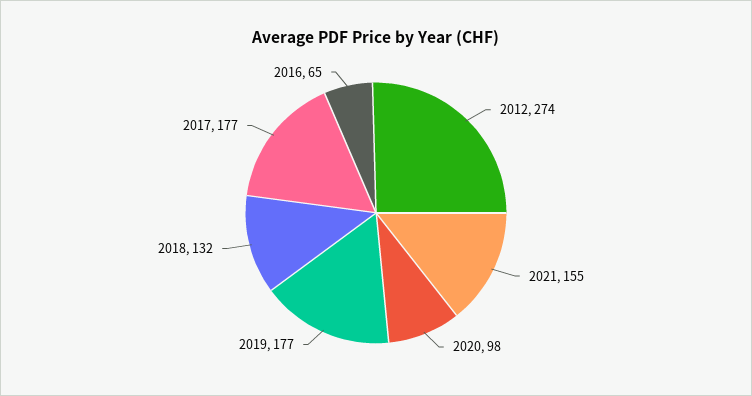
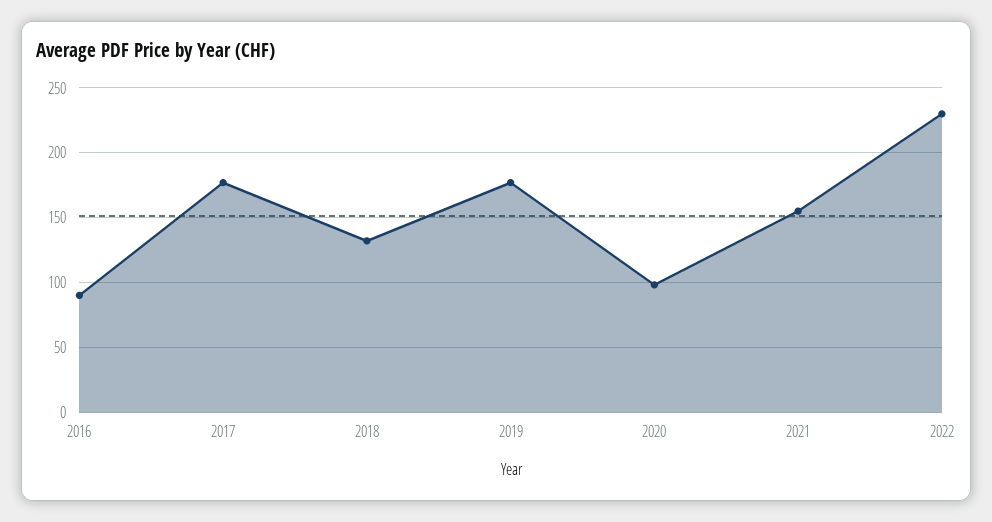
2012: 274 -> none
2016: 65 -> 90
2022: none -> 230

